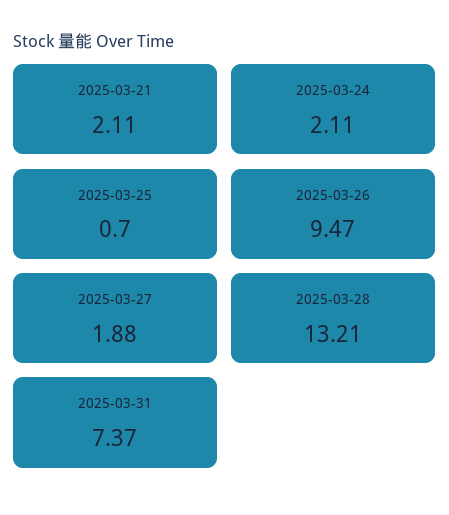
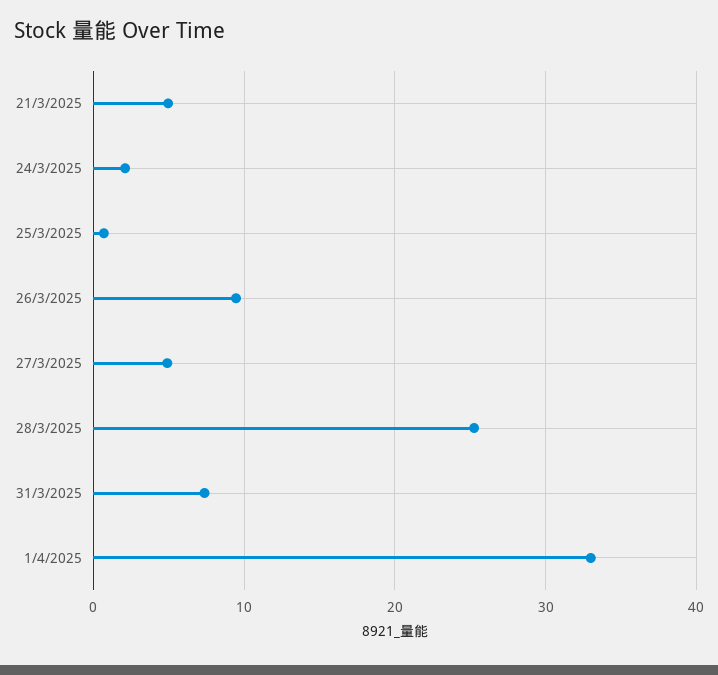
2025-03-21: 2.11 -> 5
2025-03-27: 1.88 -> 5
2025-03-28: 13.21 -> 25
1/4/2025: none -> 33

